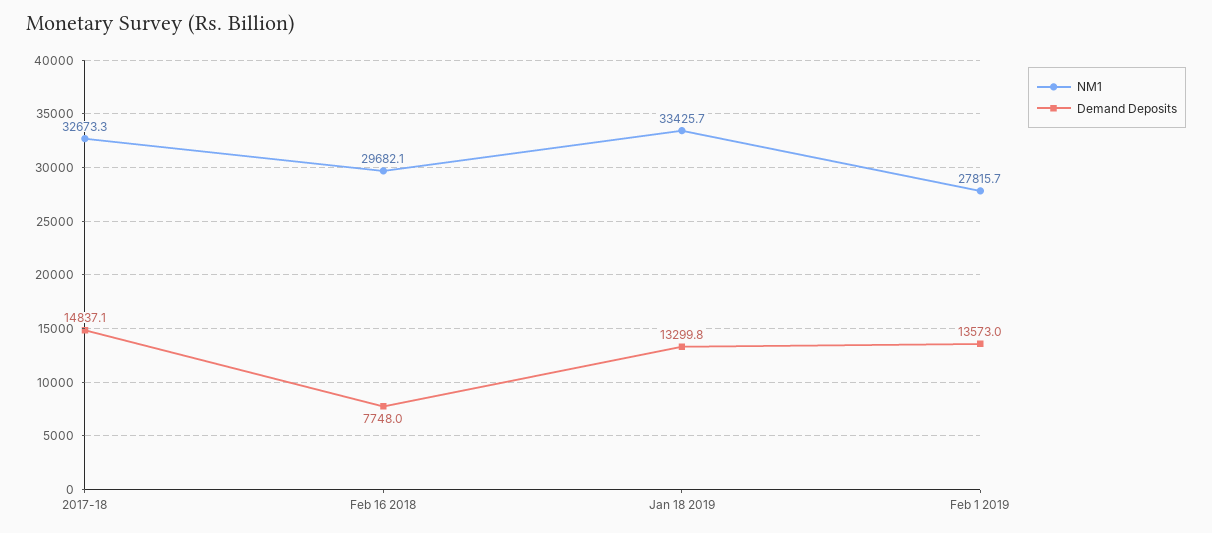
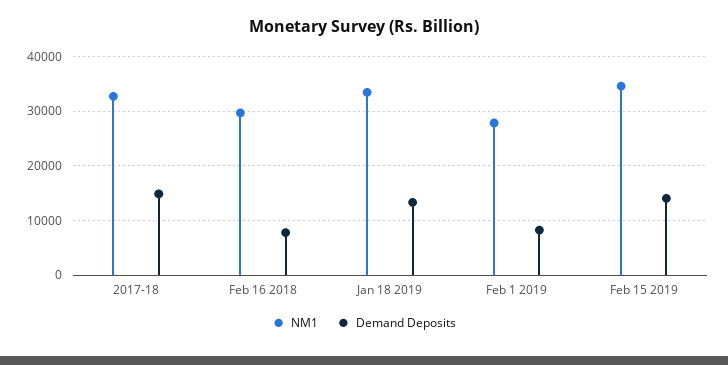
Demand Deposits, Feb 1 2019: 13573 -> 8000
NM1, Feb 15 2019: none -> 34000
Demand Deposits, Feb 15 2019: none -> 14000

